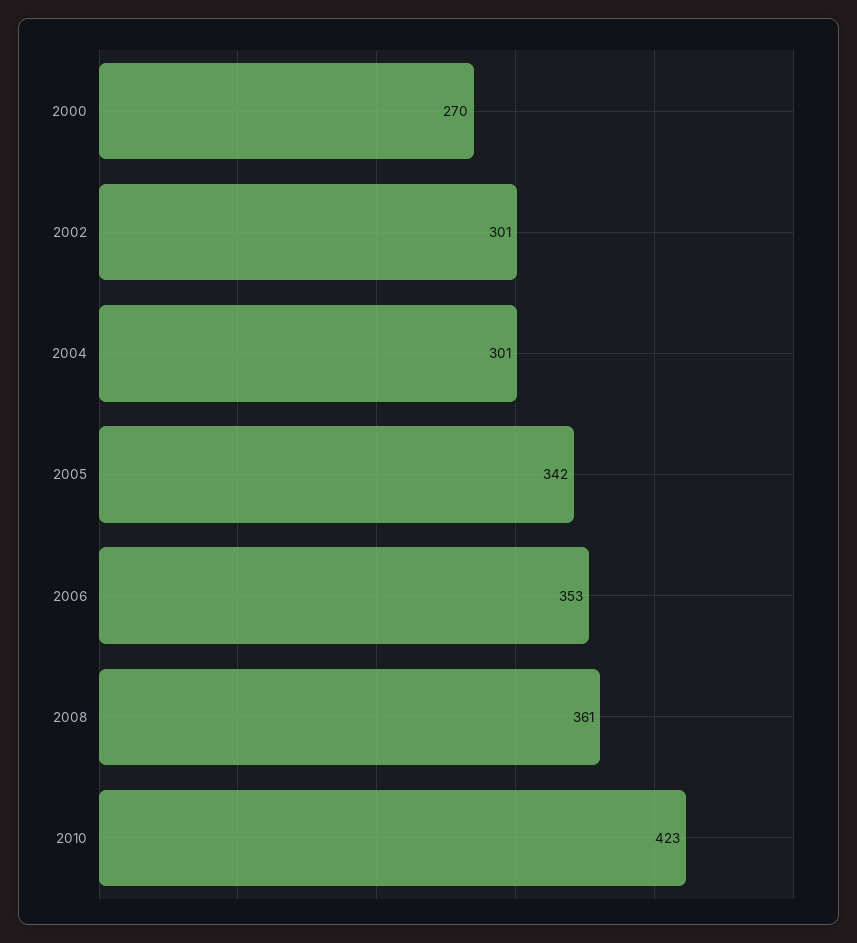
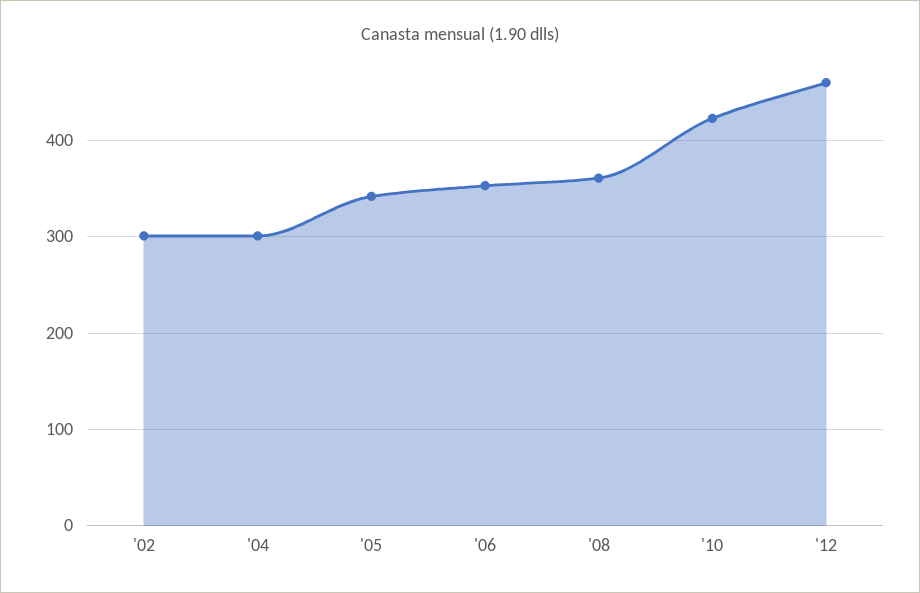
2000: 270 -> none
'12: none -> 460

